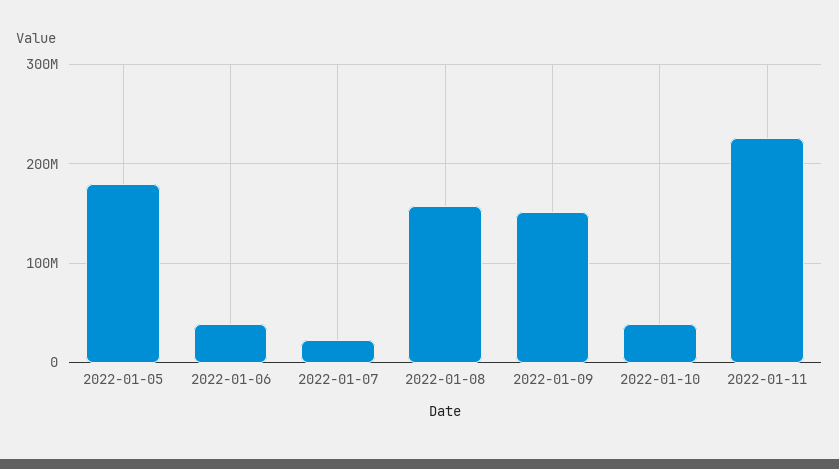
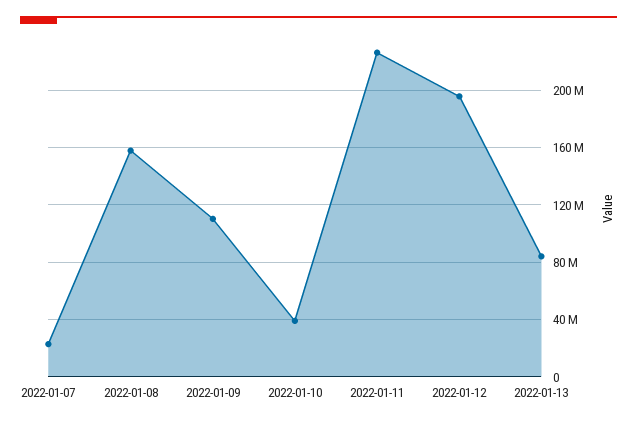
2022-01-05: 180000000 -> none
2022-01-06: 40000000 -> none
2022-01-09: 150000000 -> 110000000
2022-01-12: none -> 195000000
2022-01-13: none -> 85000000

